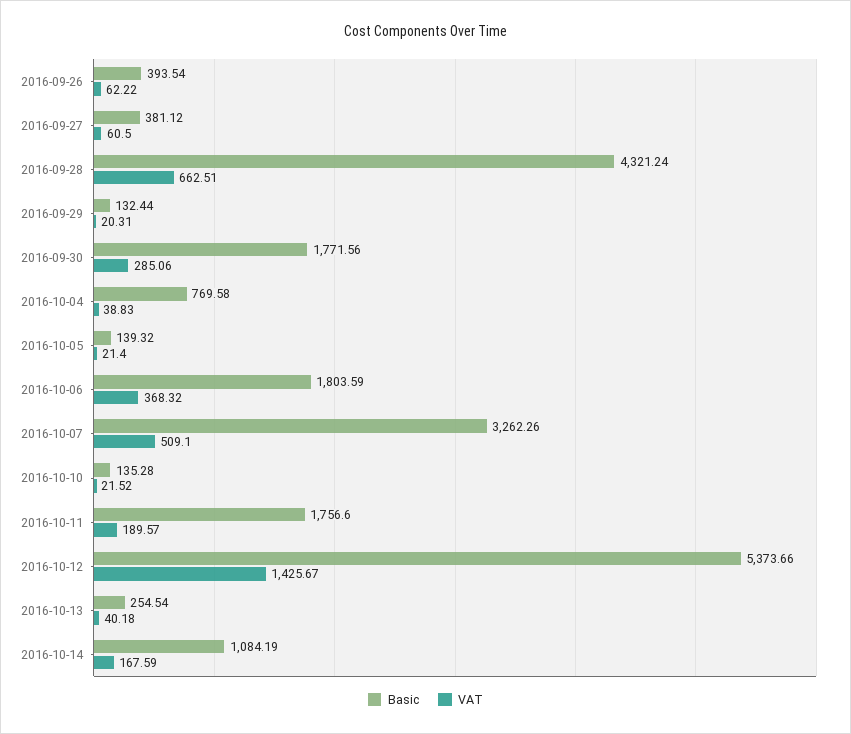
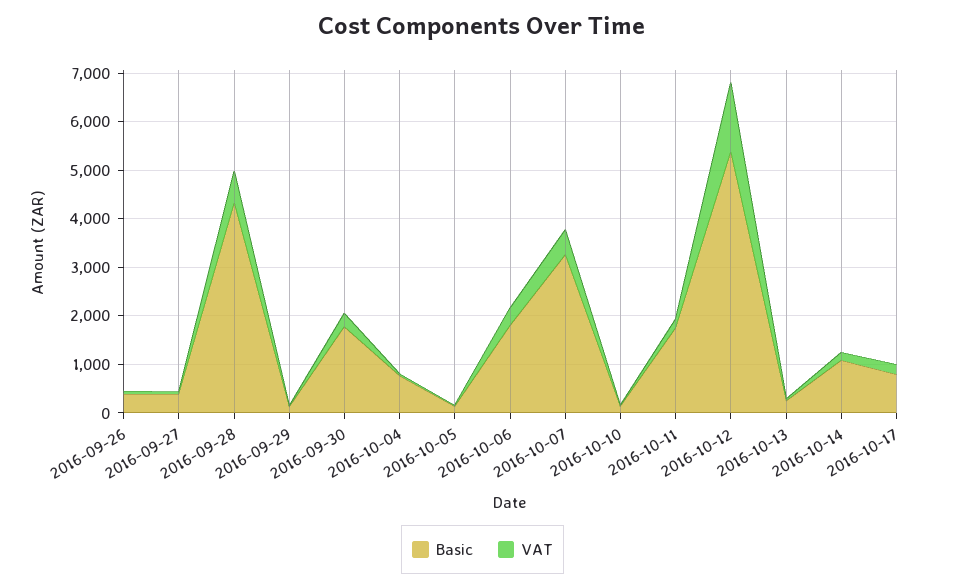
Basic, 2016-10-17: none -> 800
VAT, 2016-10-17: none -> 200

